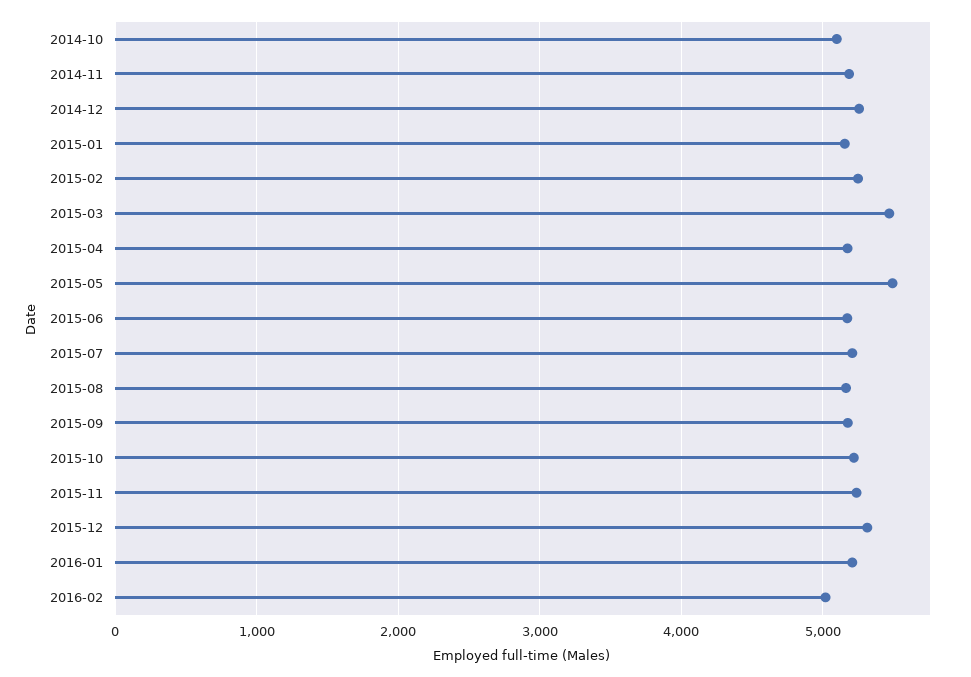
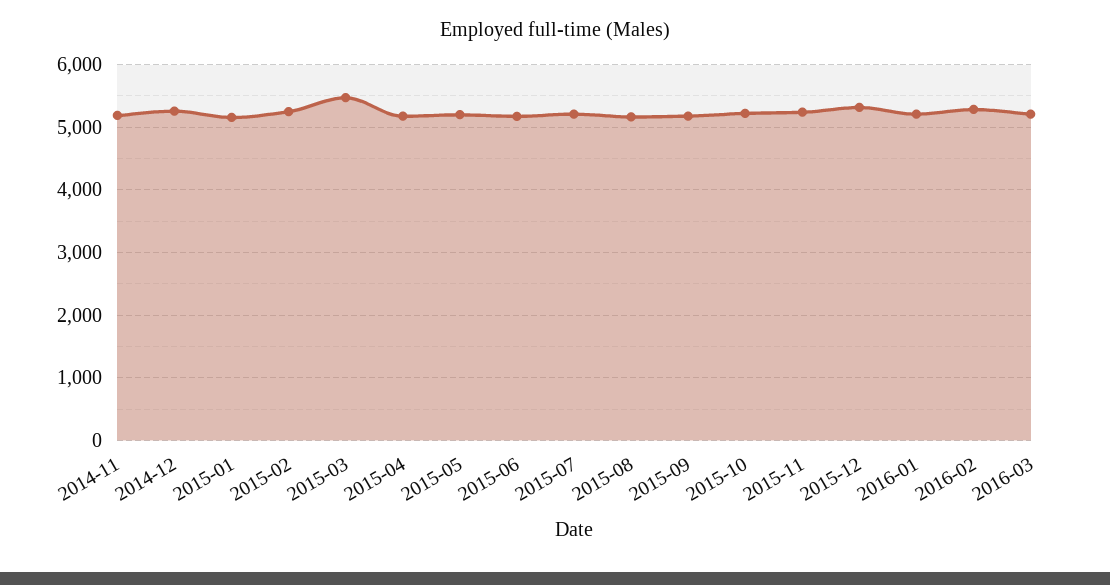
2014-10: 5100 -> none
2015-05: 5500 -> 5200
2016-02: 5000 -> 5300
2016-03: none -> 5200

